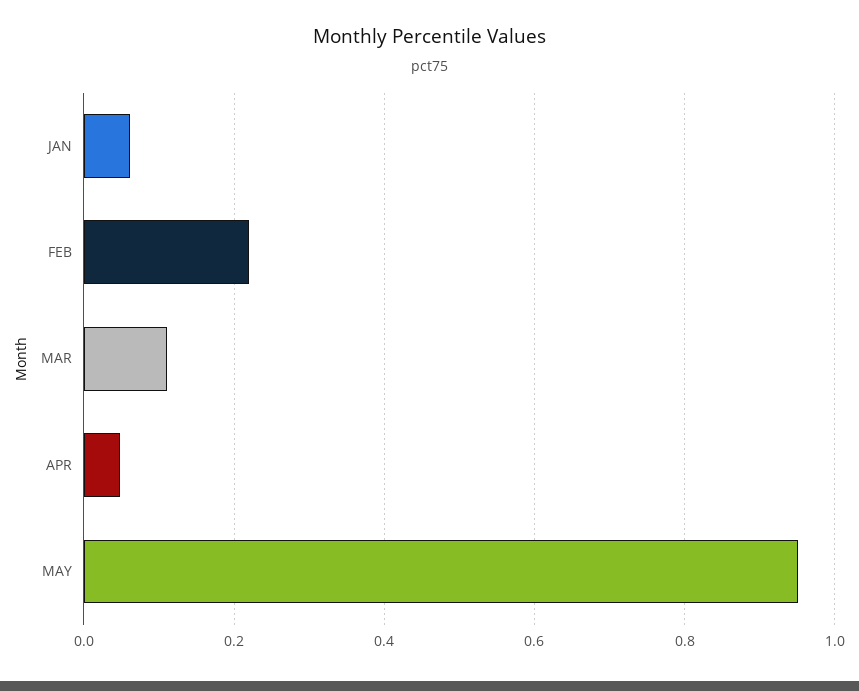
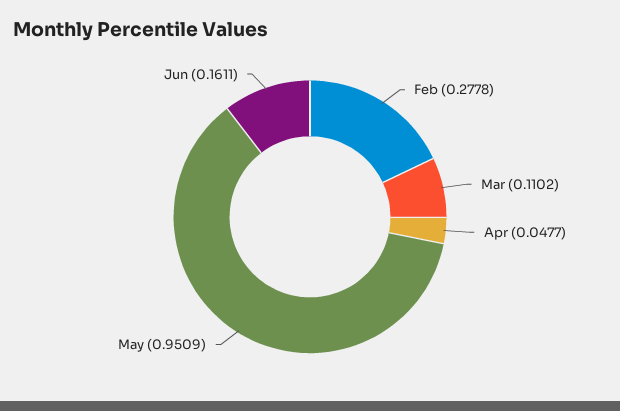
JAN: 0.06 -> none
FEB: 0.22 -> 0.2778
Jun: none -> 0.1611

